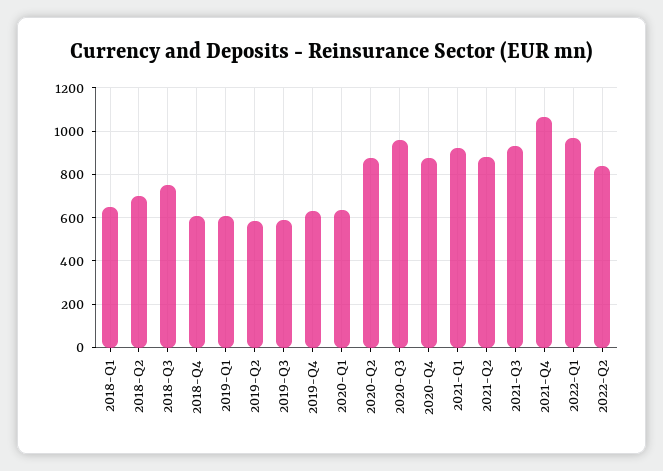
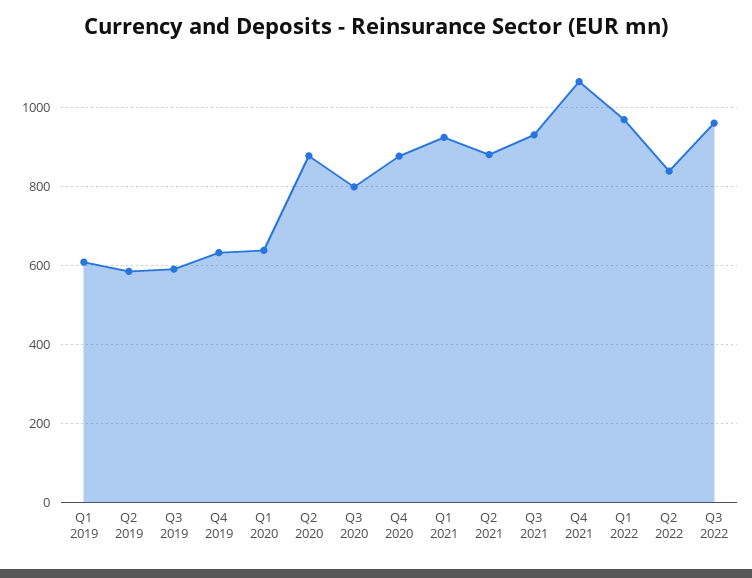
2018-Q1: 650 -> none
2018-Q2: 700 -> none
2018-Q3: 750 -> none
2018-Q4: 600 -> none
2020-Q3: 950 -> 800
Q3 2022: none -> 960

